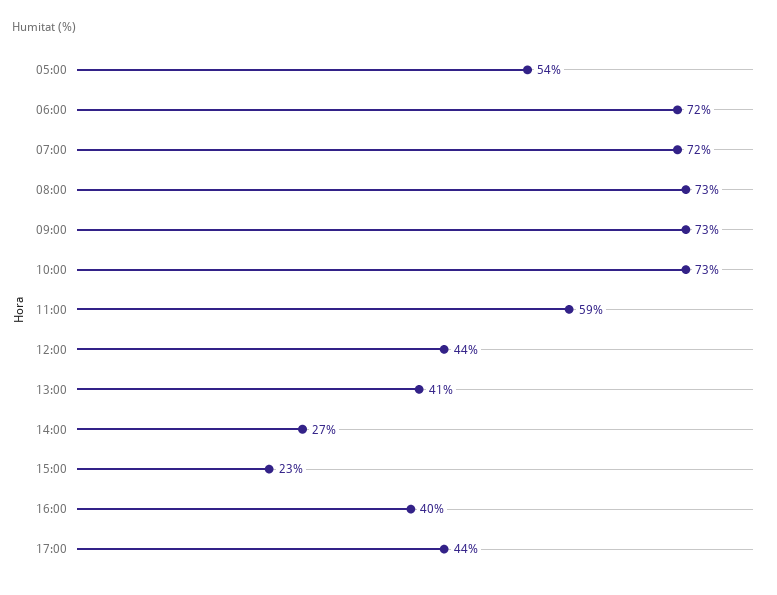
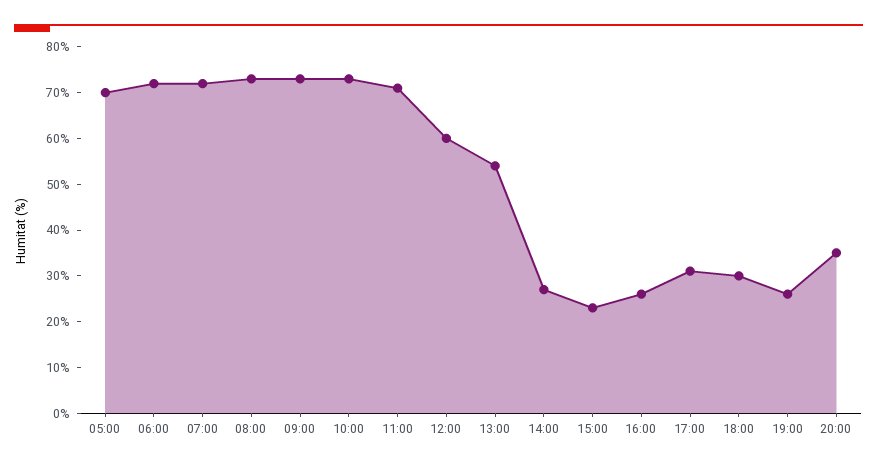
05:00: 54 -> 70
11:00: 59 -> 70
12:00: 44 -> 60
13:00: 41 -> 55
16:00: 40 -> 25
17:00: 44 -> 30
18:00: none -> 30
19:00: none -> 25
20:00: none -> 35

